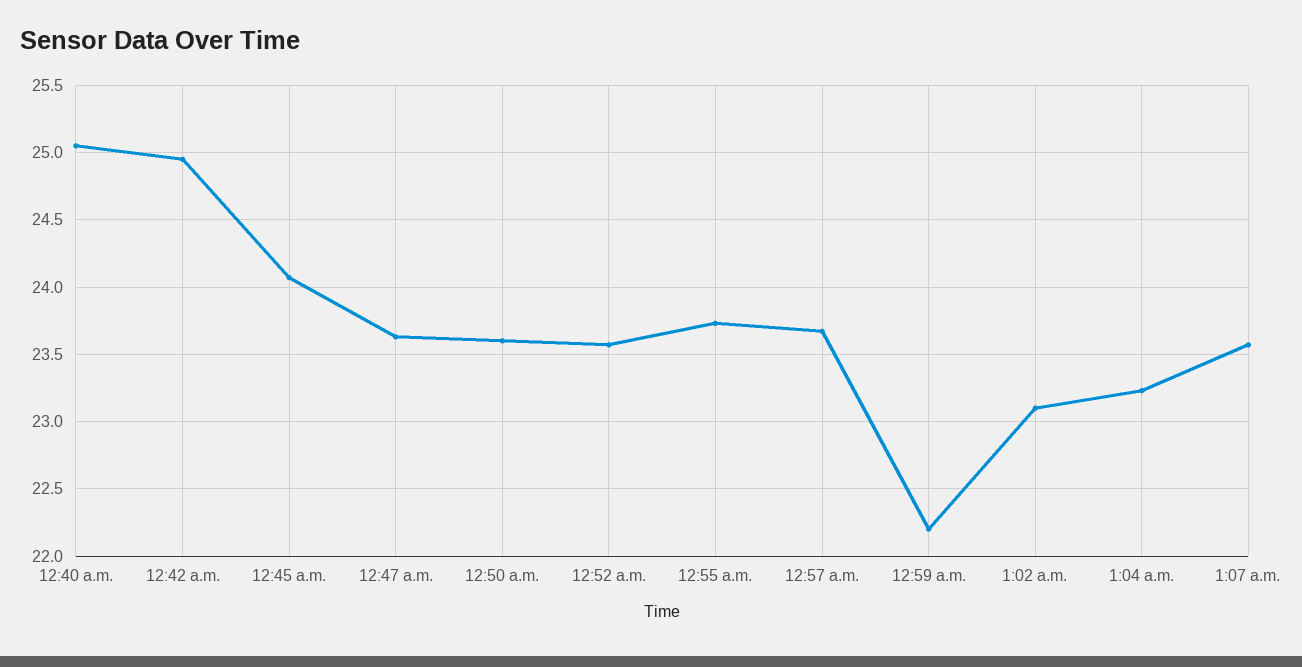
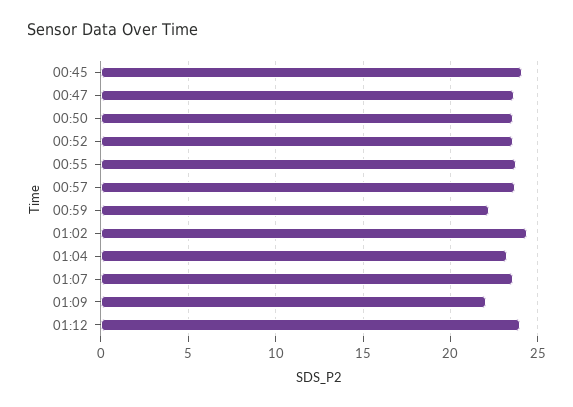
12:40 a.m.: 25.05 -> none
12:42 a.m.: 24.95 -> none
1:02 a.m.: 23.1 -> 24.5
01:09: none -> 22
01:12: none -> 24

